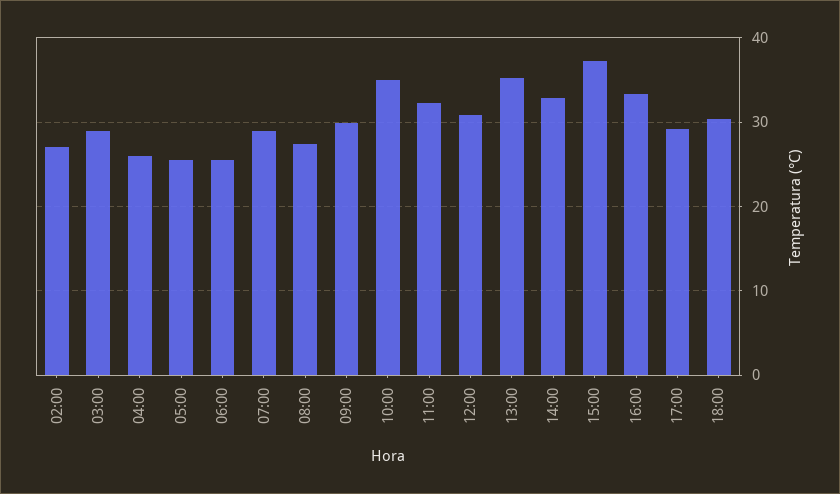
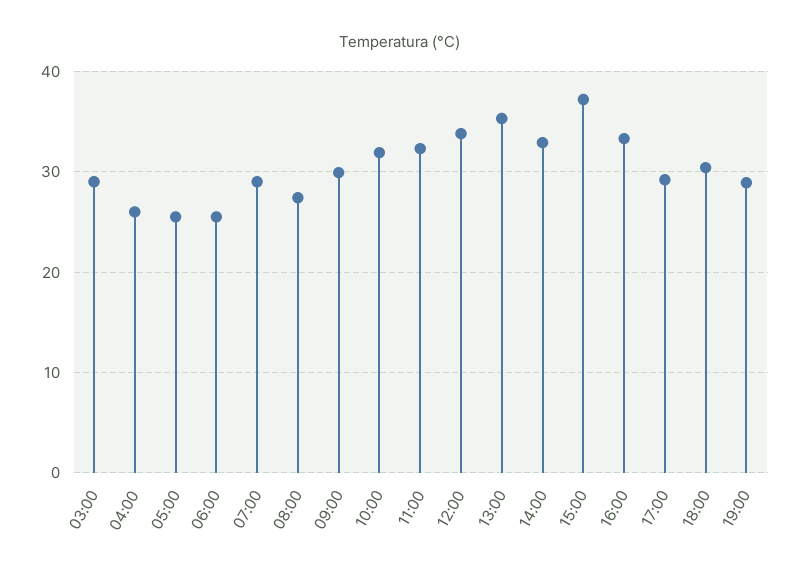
02:00: 27 -> none
10:00: 35 -> 32
12:00: 31 -> 34
19:00: none -> 29

